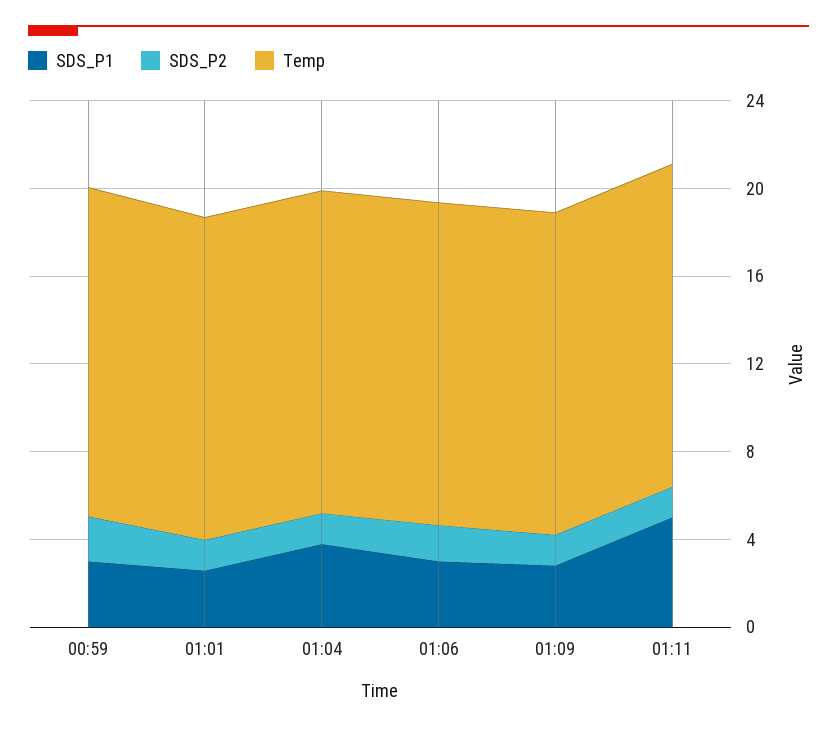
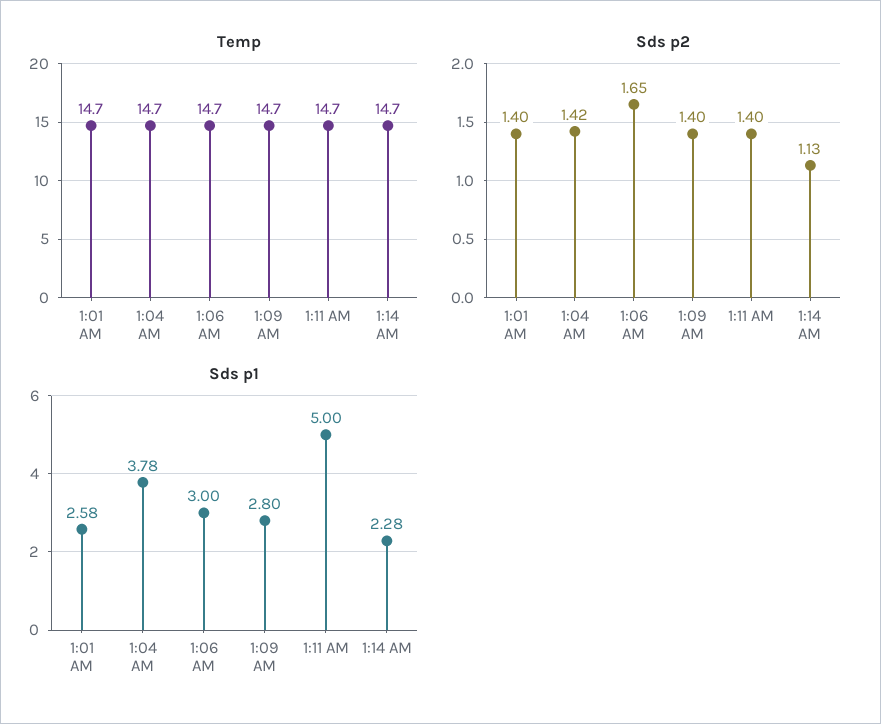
SDS_P1, 00:59: 3 -> none
SDS_P2, 00:59: 2 -> none
Temp, 00:59: 15 -> none
Temp, 1:14 AM: none -> 14.7
SDS_P2, 1:14 AM: none -> 1.13
SDS_P1, 1:14 AM: none -> 2.28

